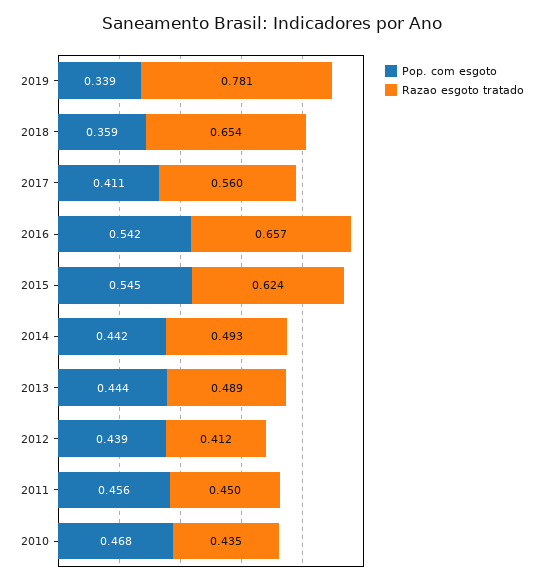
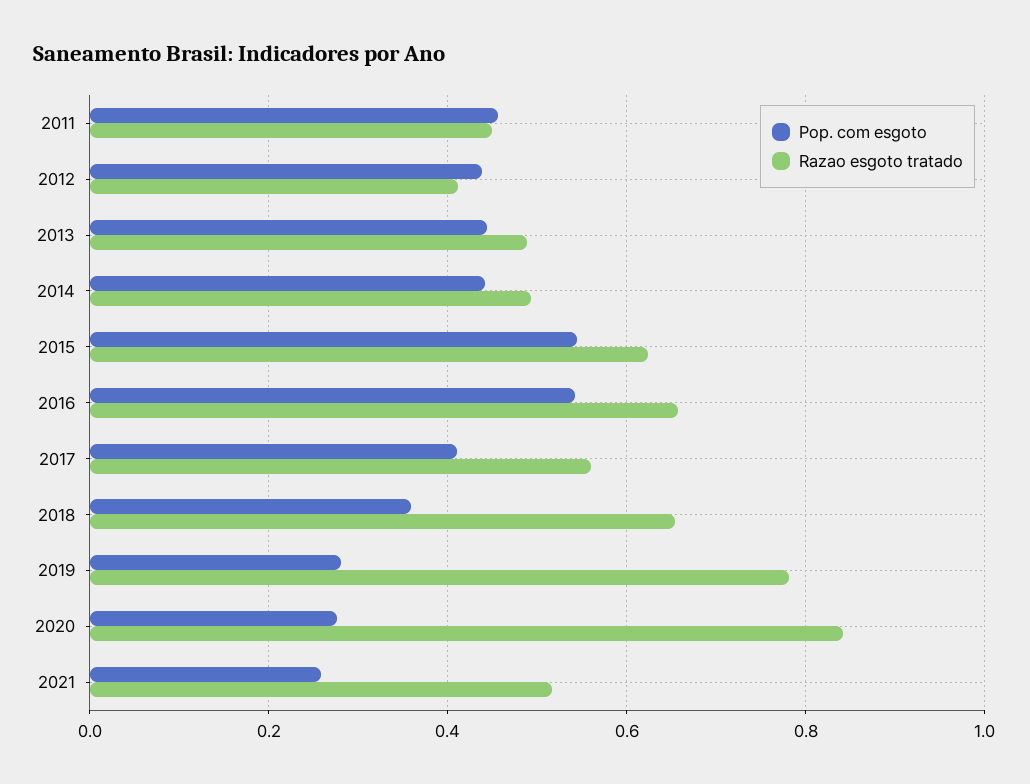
Pop. com esgoto, 2019: 0.339 -> 0.28
Pop. com esgoto, 2010: 0.468 -> none
Razao esgoto tratado, 2010: 0.435 -> none
Pop. com esgoto, 2020: none -> 0.28
Razao esgoto tratado, 2020: none -> 0.84
Pop. com esgoto, 2021: none -> 0.26
Razao esgoto tratado, 2021: none -> 0.52

